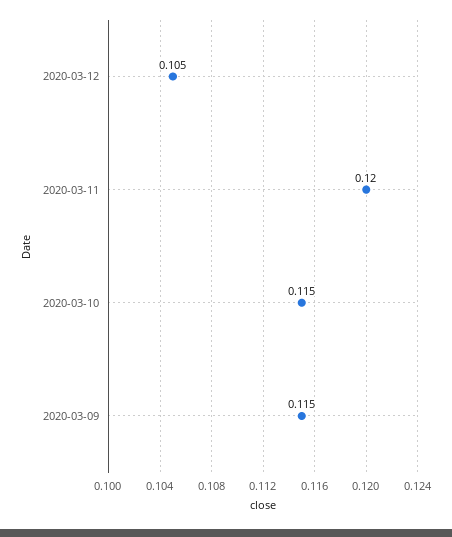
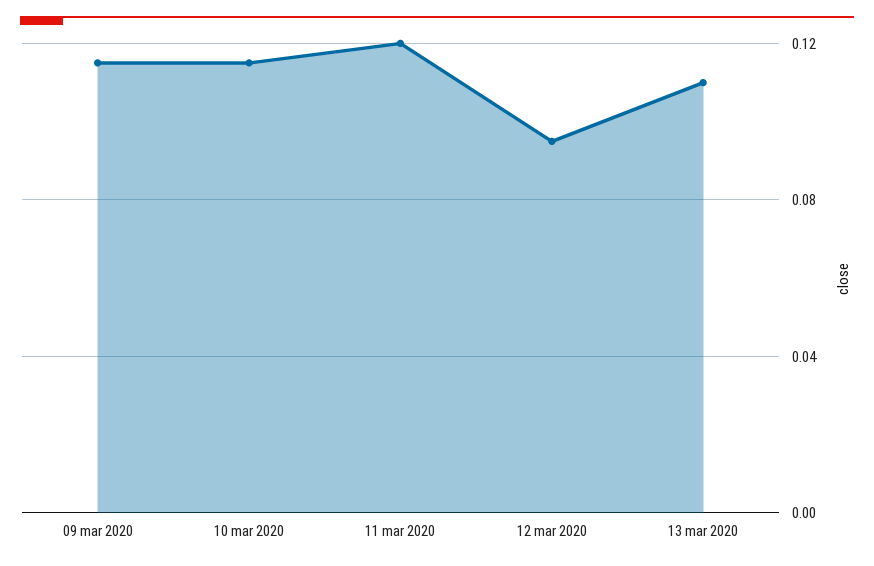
2020-03-12: 0.105 -> 0.095
13 mar 2020: none -> 0.11

